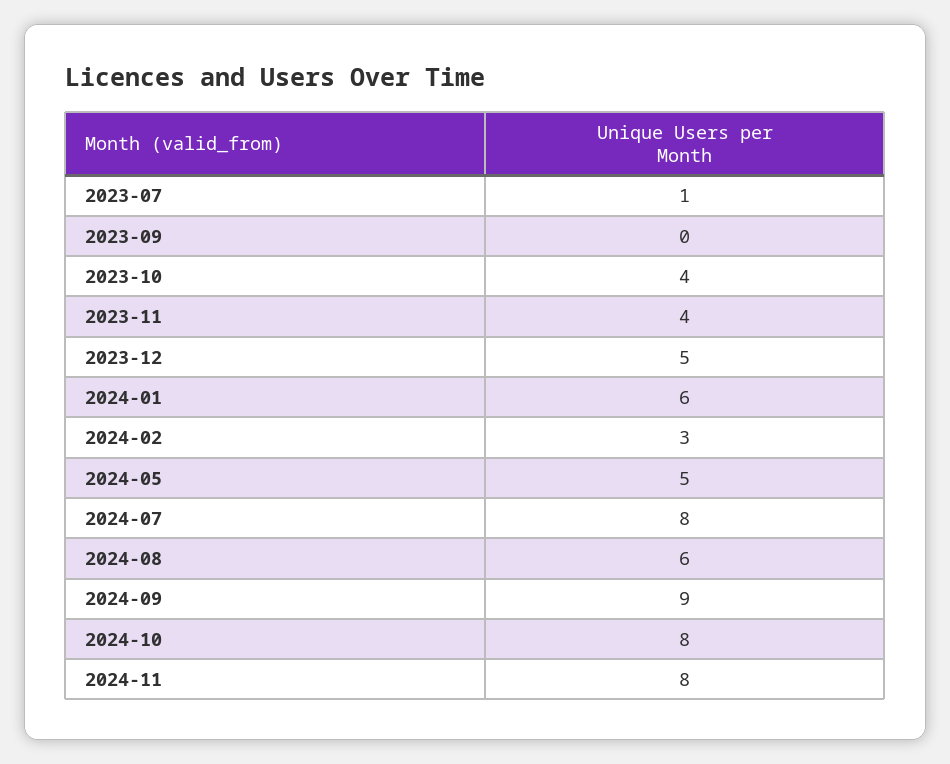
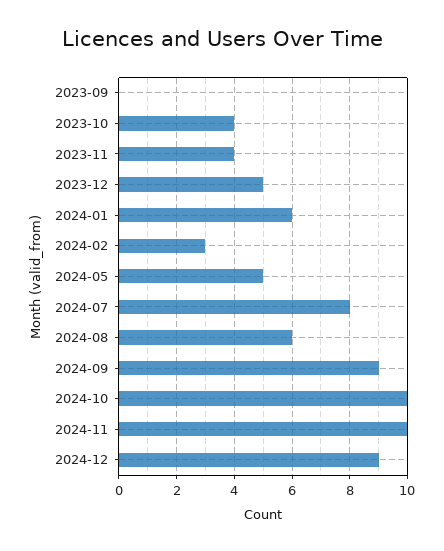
2023-07: 1 -> none
2024-10: 8 -> 10
2024-11: 8 -> 10
2024-12: none -> 9

